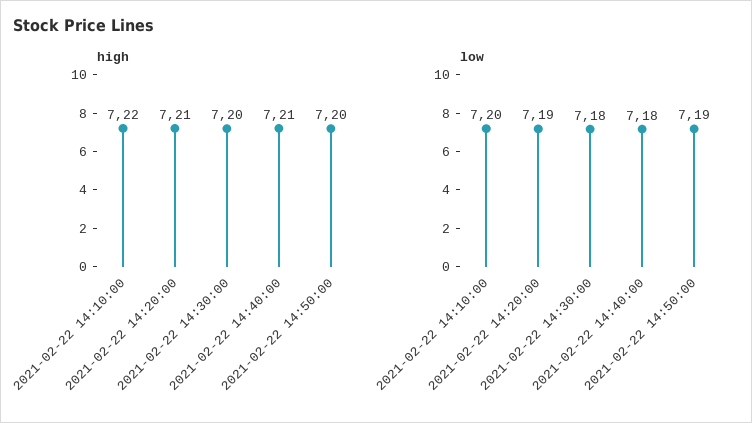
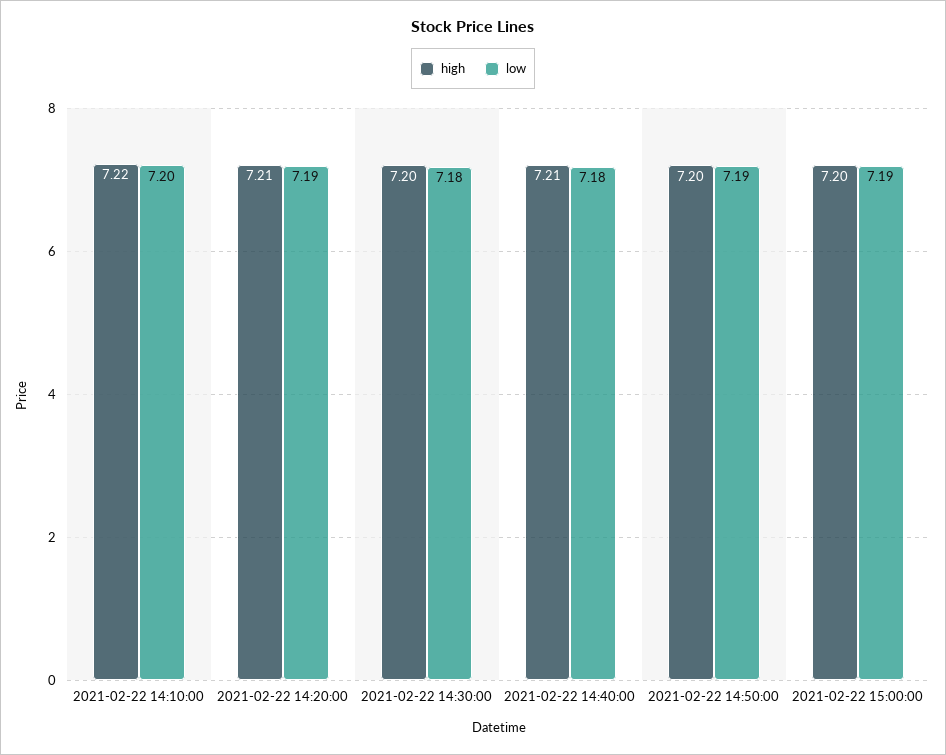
high, 2021-02-22 15:00:00: none -> 7.2
low, 2021-02-22 15:00:00: none -> 7.19

